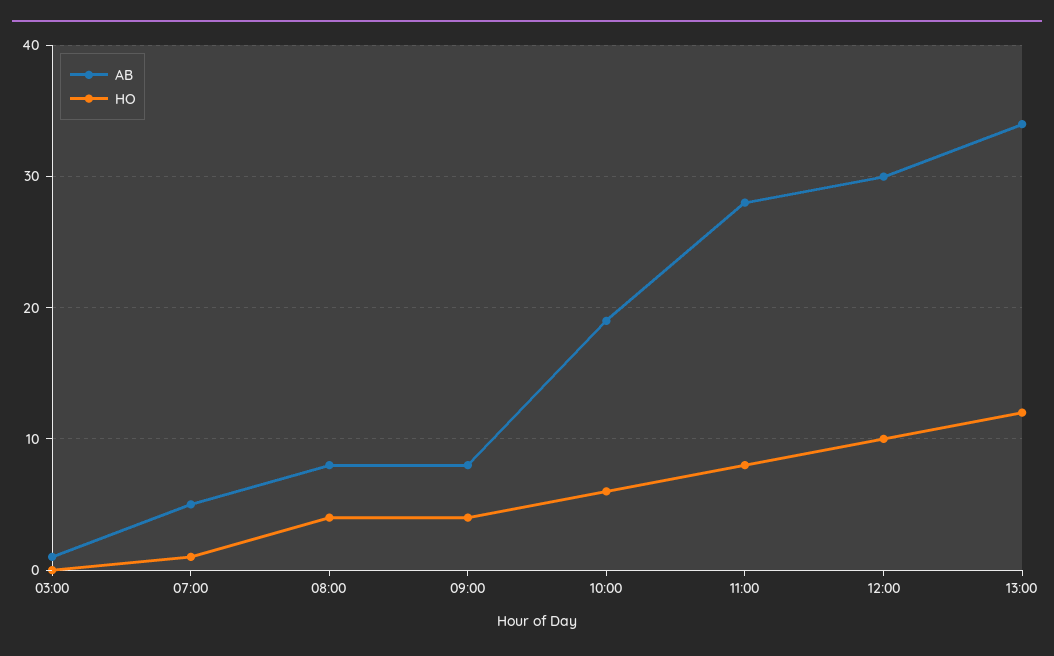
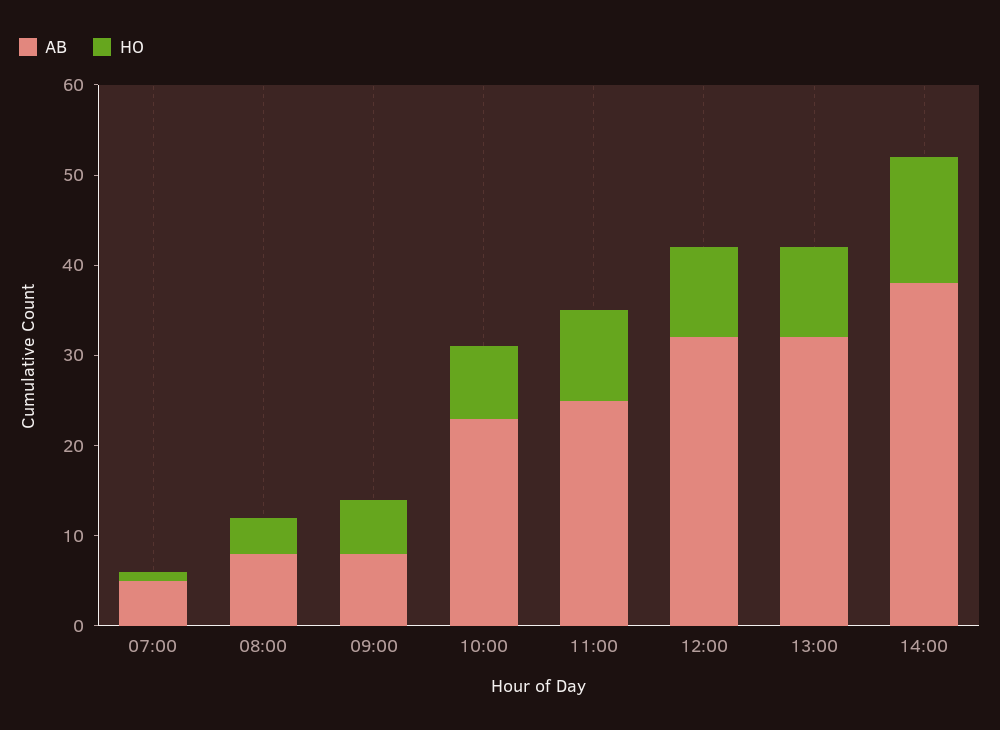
AB, 03:00: 1 -> none
HO, 03:00: 0 -> none
HO, 09:00: 4 -> 6
AB, 10:00: 19 -> 23
HO, 10:00: 6 -> 8
AB, 11:00: 28 -> 25
HO, 11:00: 8 -> 10
AB, 12:00: 30 -> 32
AB, 13:00: 34 -> 32
HO, 13:00: 12 -> 10
AB, 14:00: none -> 38
HO, 14:00: none -> 14

